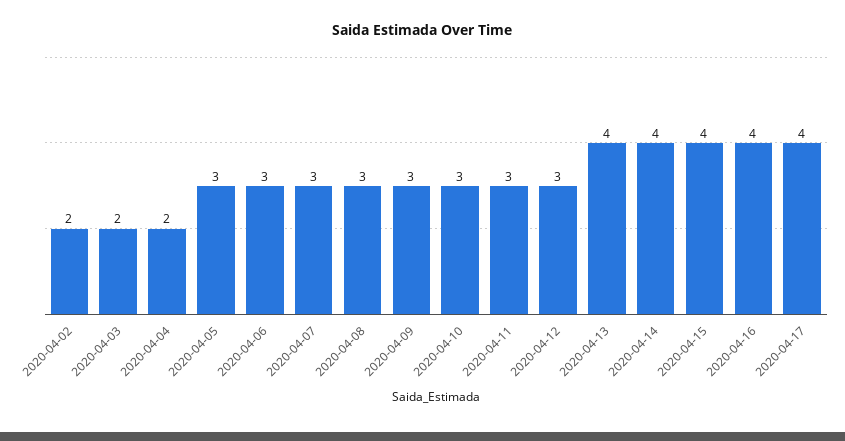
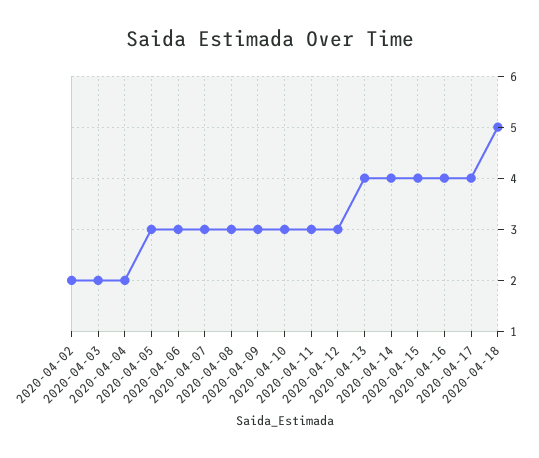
2020-04-18: none -> 5

